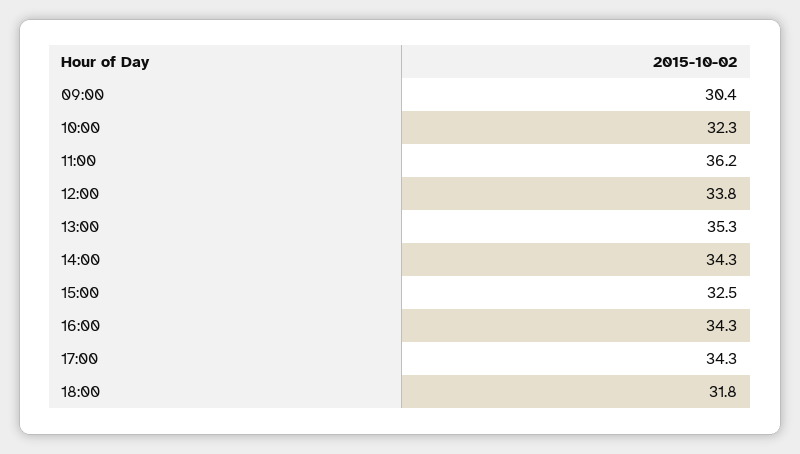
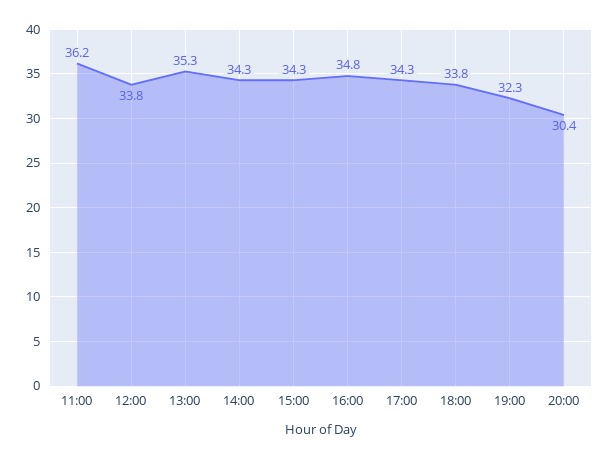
09:00: 30.4 -> none
10:00: 32.3 -> none
15:00: 32.5 -> 34.3
16:00: 34.3 -> 34.8
18:00: 31.8 -> 33.8
19:00: none -> 32.3
20:00: none -> 30.4

